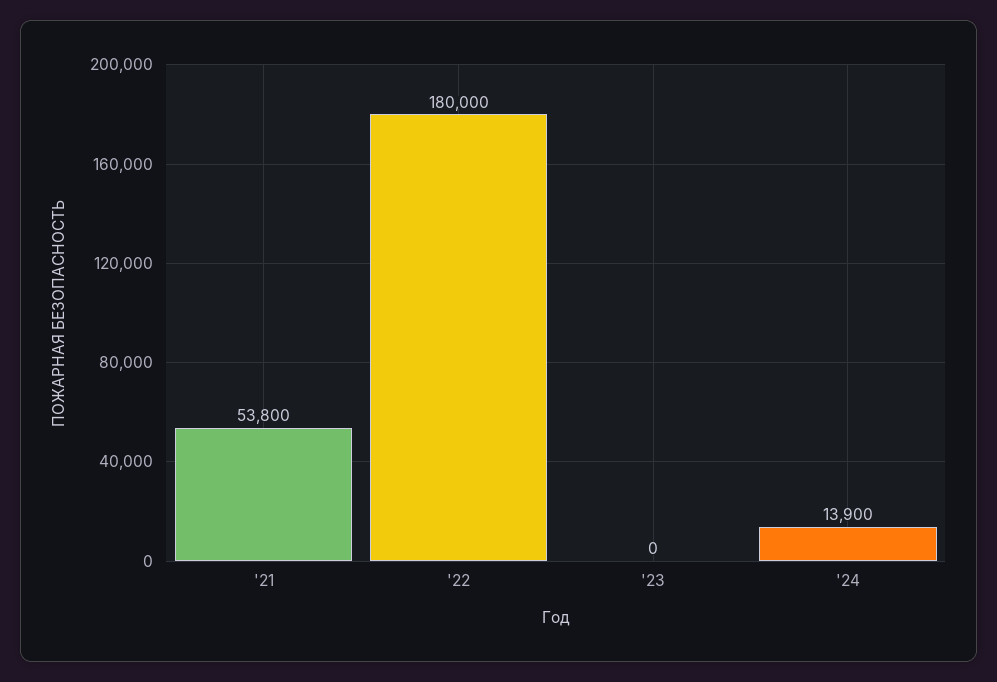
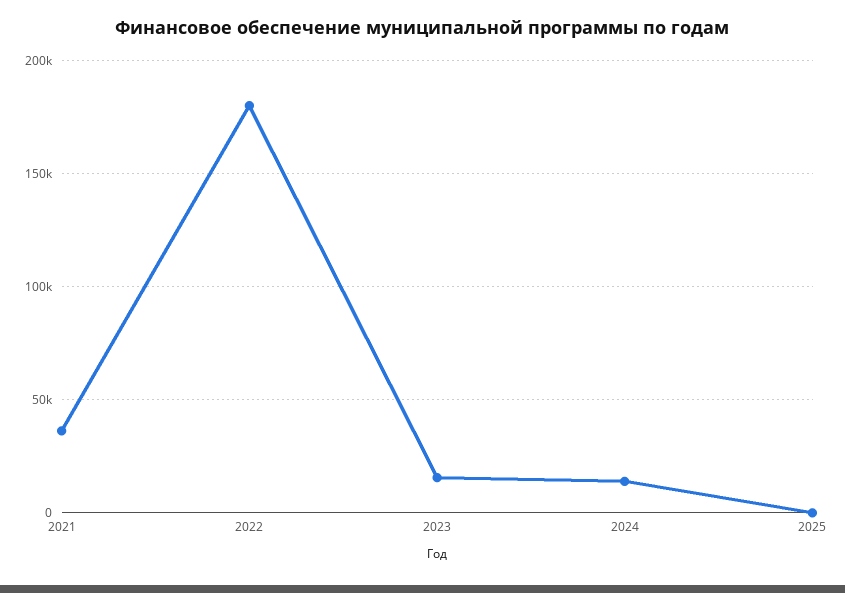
'21: 53800 -> 35000
'23: 0 -> 15000
2025: none -> 0

